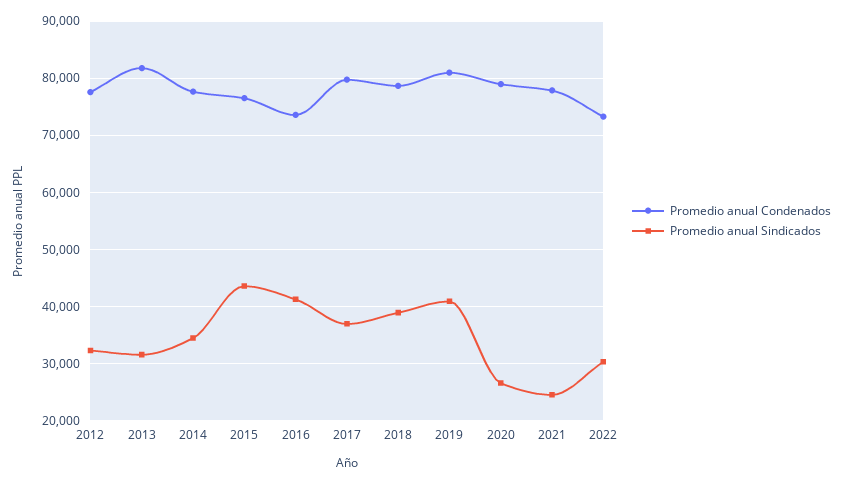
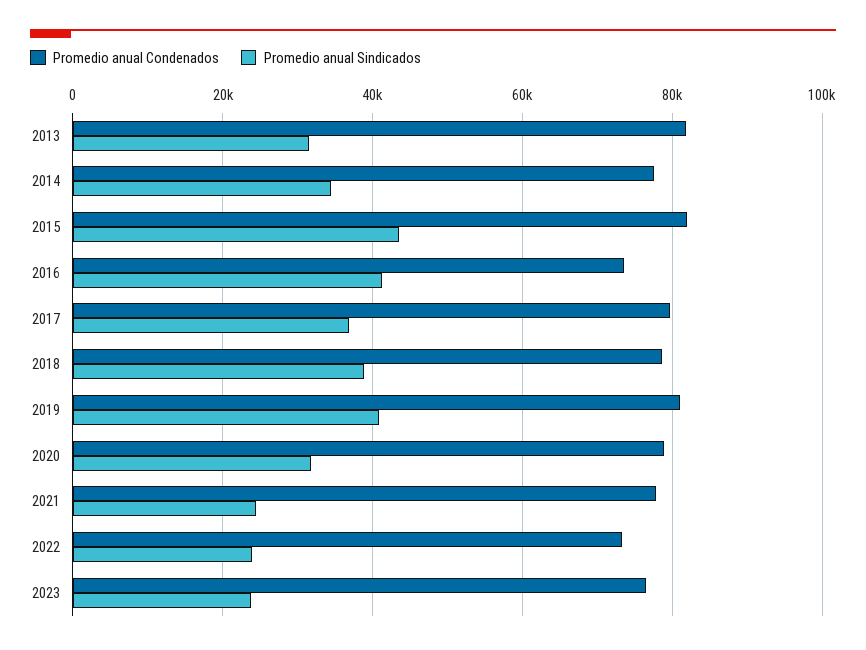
Promedio anual Condenados, 2012: 78000 -> none
Promedio anual Sindicados, 2012: 32000 -> none
Promedio anual Condenados, 2015: 76000 -> 82000
Promedio anual Sindicados, 2020: 26000 -> 32000
Promedio anual Sindicados, 2022: 30000 -> 24000
Promedio anual Condenados, 2023: none -> 76000
Promedio anual Sindicados, 2023: none -> 24000

